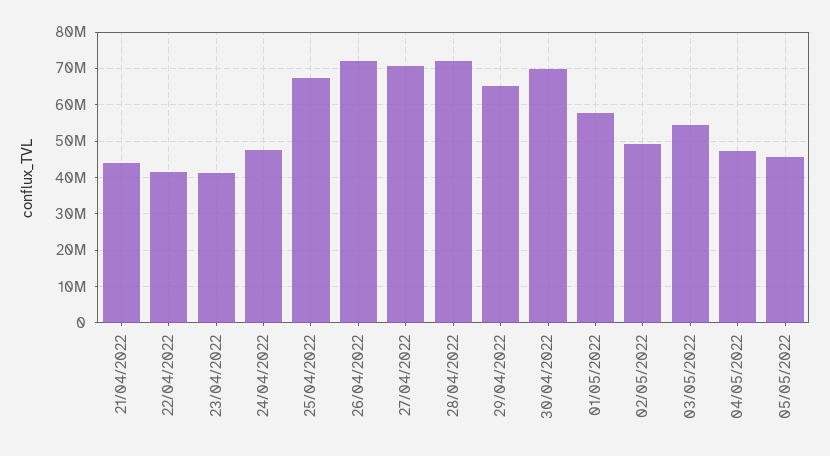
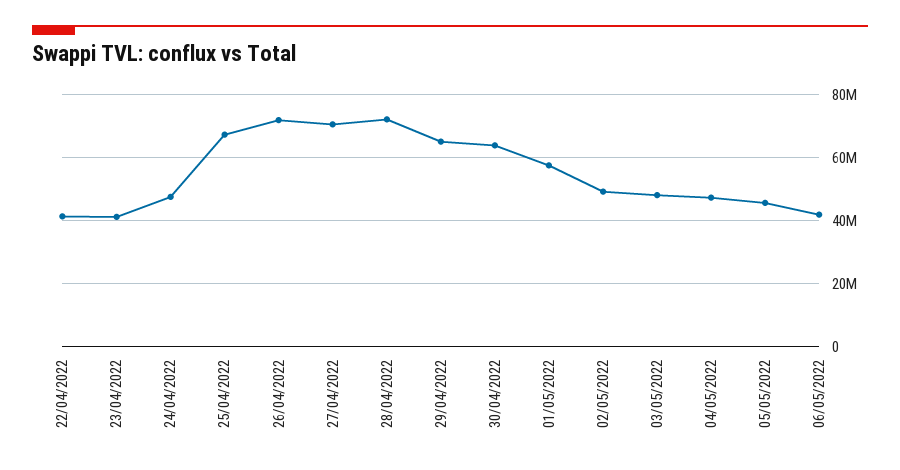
21/04/2022: 44000000 -> none
30/04/2022: 70000000 -> 64000000
03/05/2022: 54000000 -> 48000000
06/05/2022: none -> 42000000

